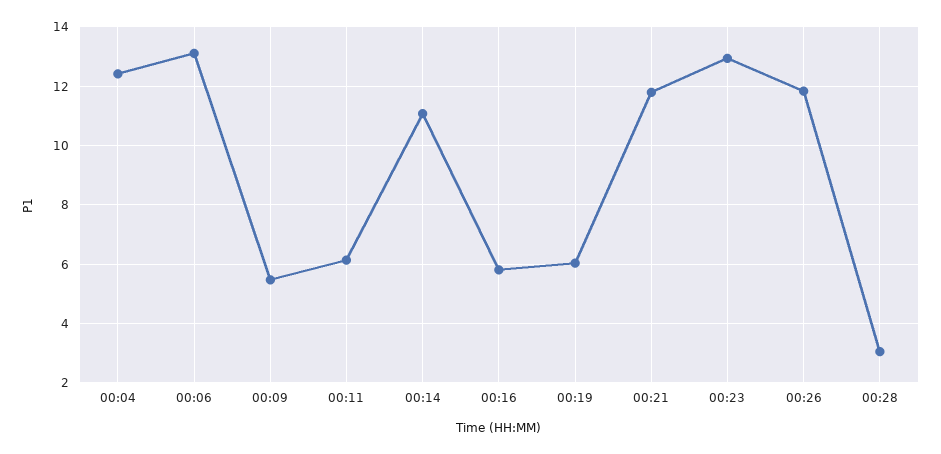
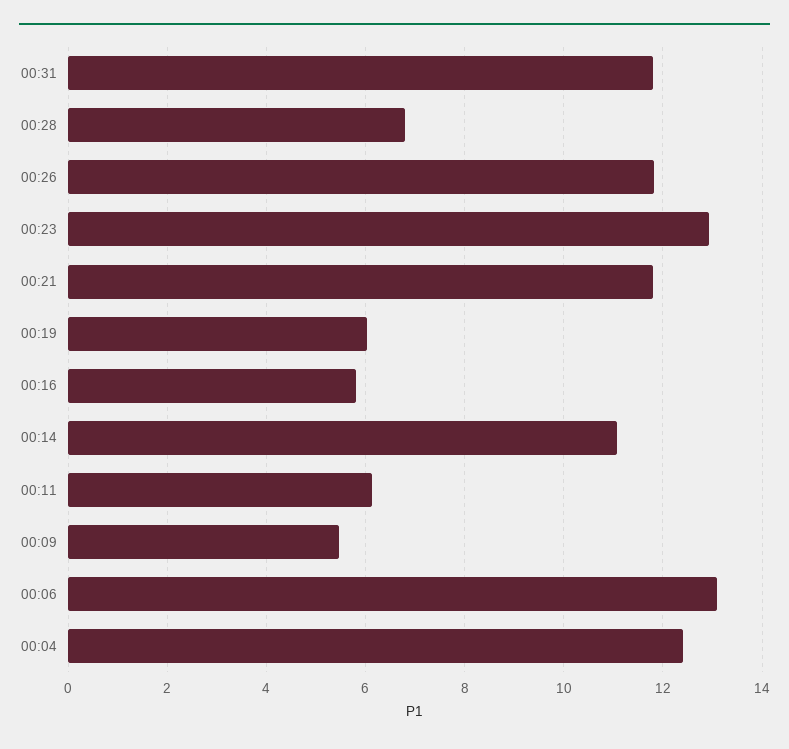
00:28: 3 -> 6.8
00:31: none -> 11.8

